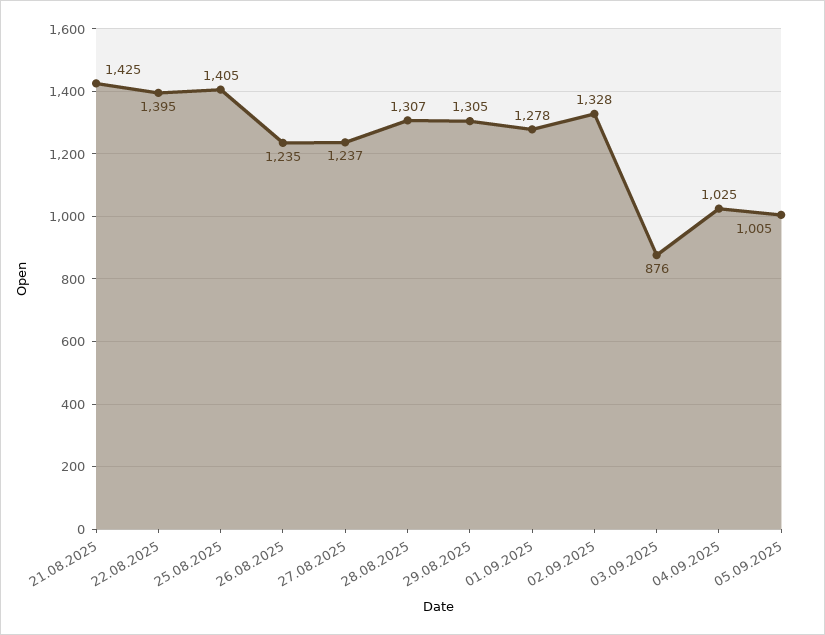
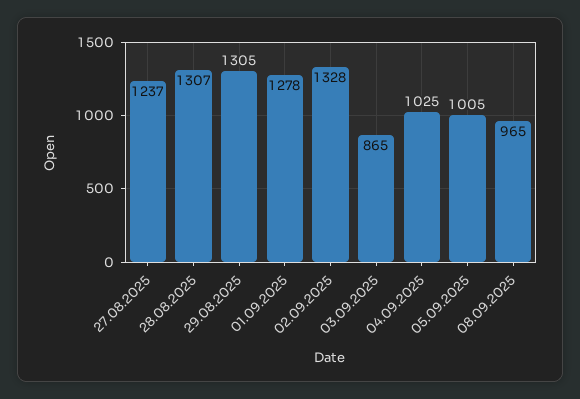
21.08.2025: 1425 -> none
22.08.2025: 1395 -> none
25.08.2025: 1405 -> none
26.08.2025: 1235 -> none
03.09.2025: 876 -> 865
08.09.2025: none -> 965

